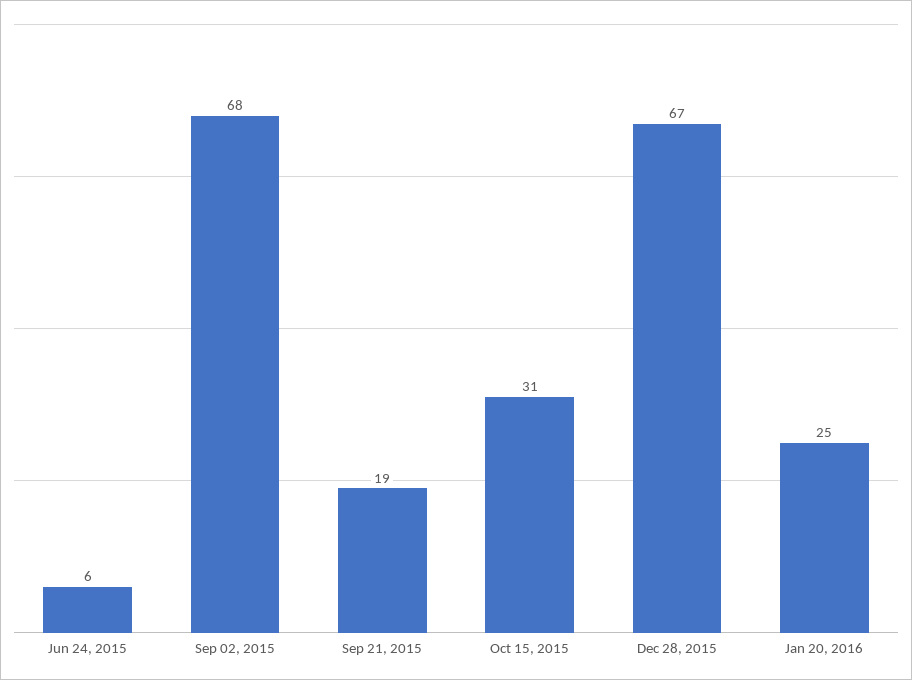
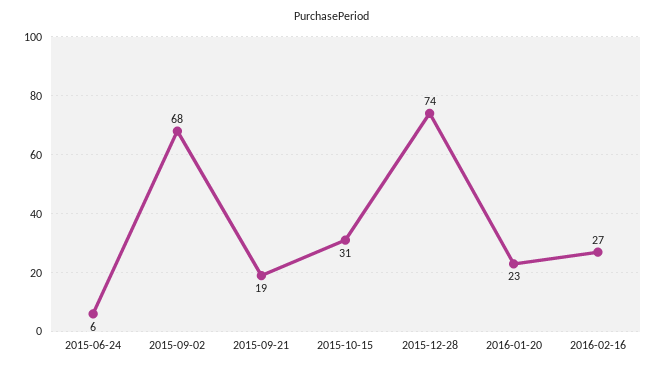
Dec 28, 2015: 67 -> 74
Jan 20, 2016: 25 -> 23
2016-02-16: none -> 27

